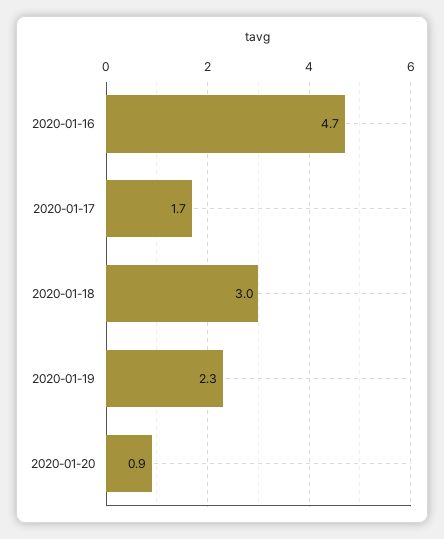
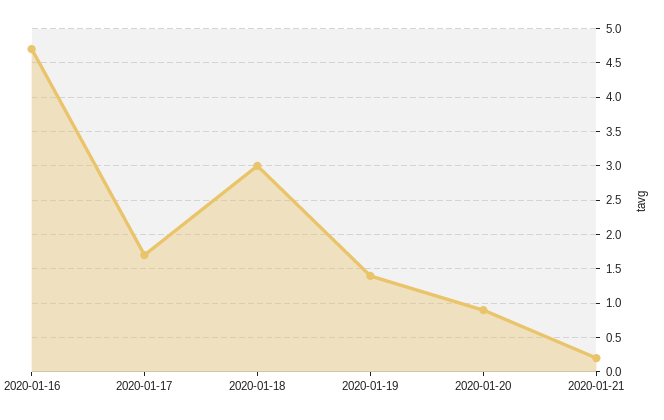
2020-01-19: 2.3 -> 1.4
2020-01-21: none -> 0.2

